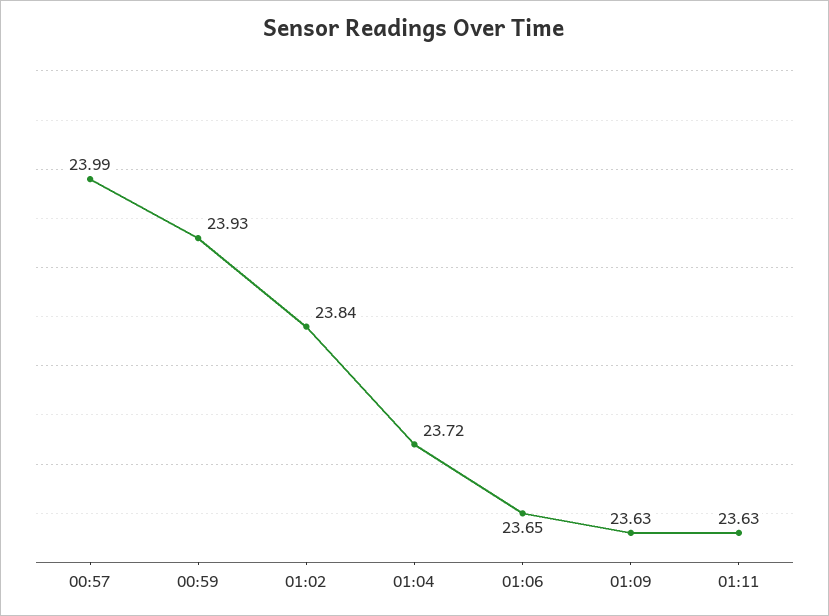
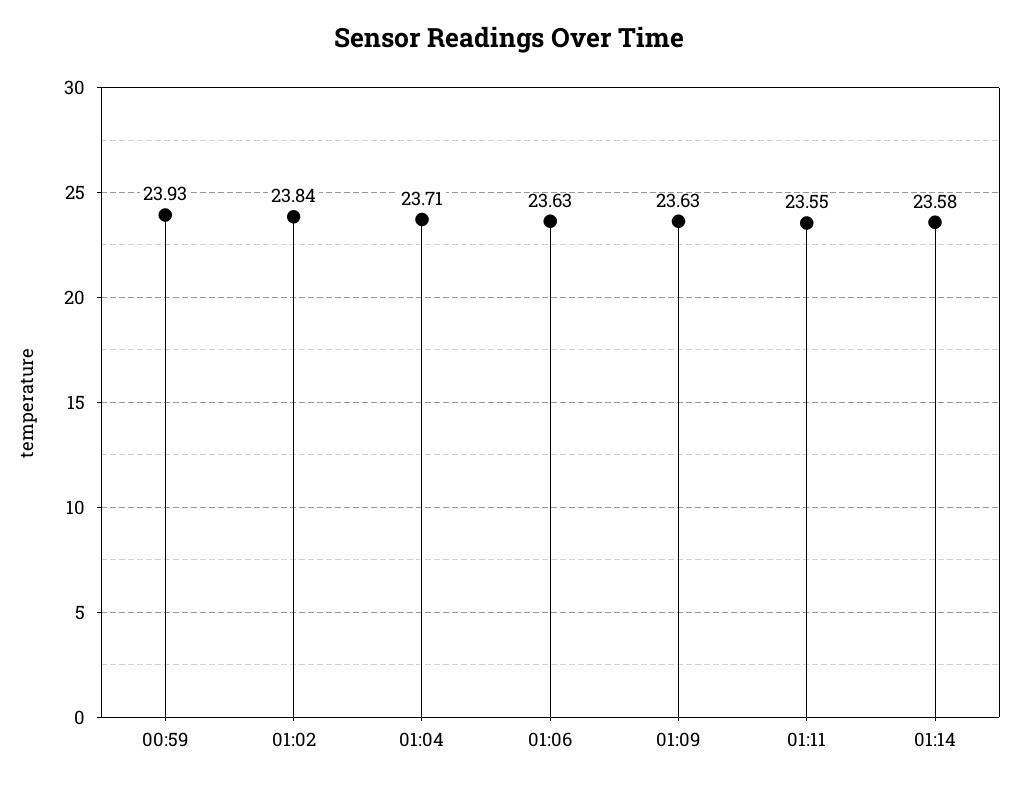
00:57: 23.99 -> none
01:04: 23.72 -> 23.71
01:06: 23.65 -> 23.63
01:11: 23.63 -> 23.55
01:14: none -> 23.58

